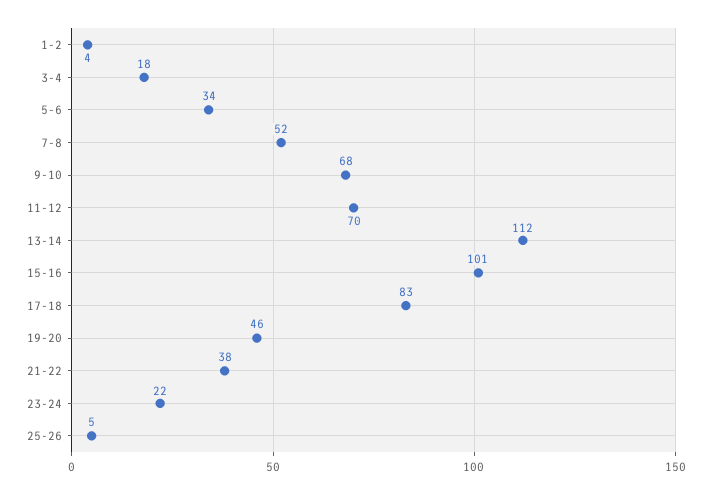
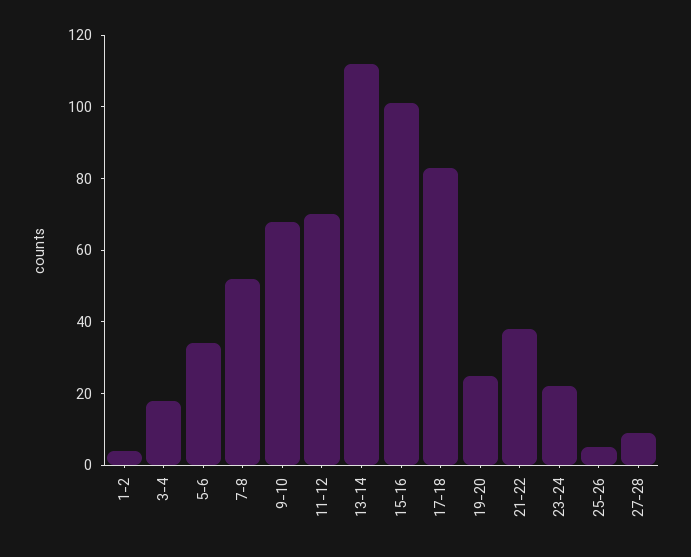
19-20: 46 -> 25
27-28: none -> 10

